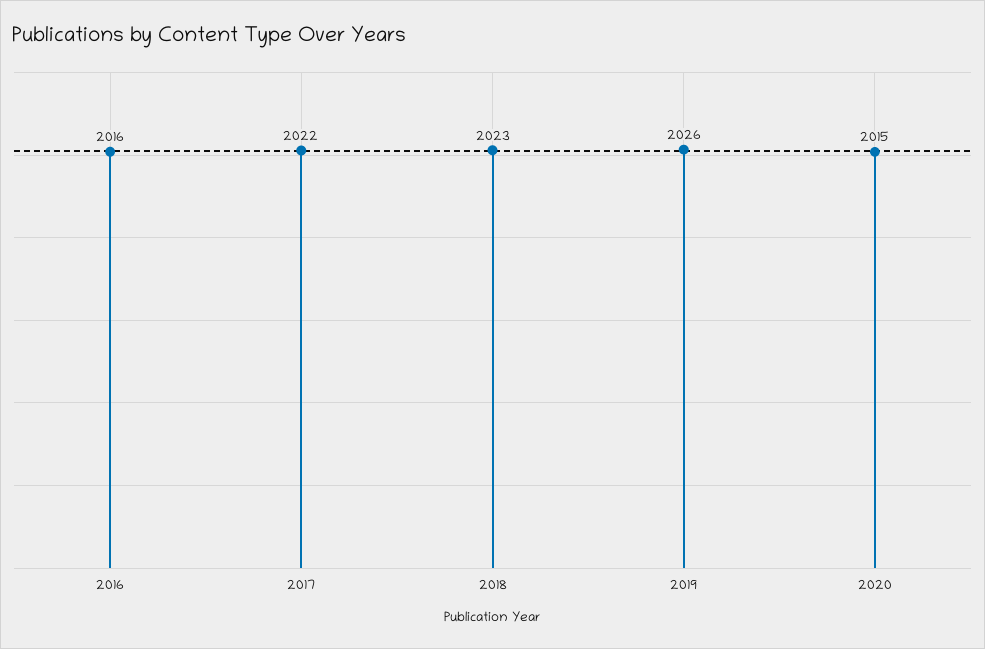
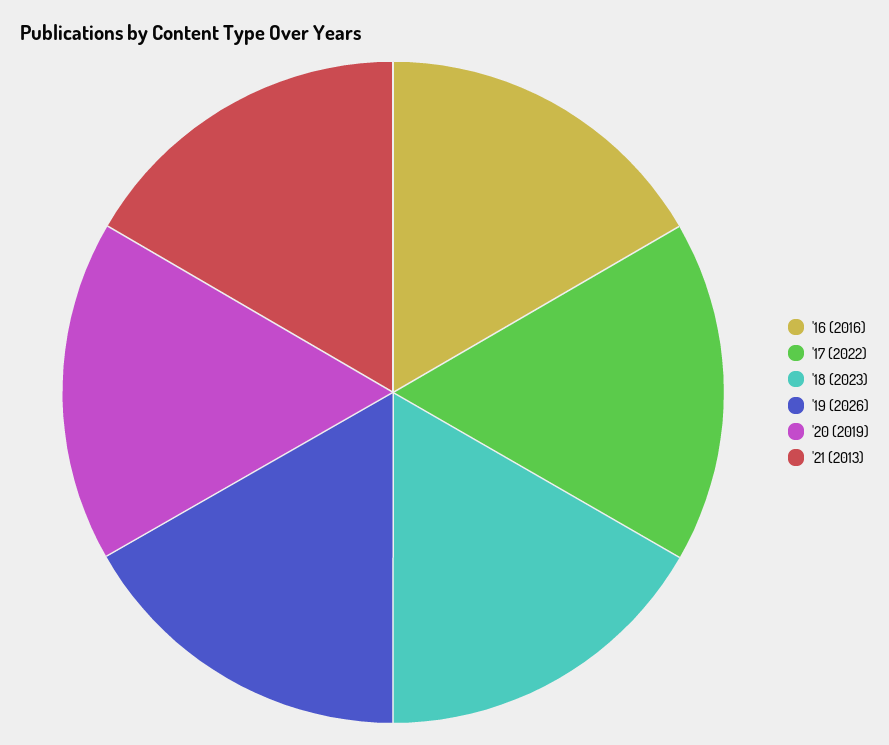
2020: 2015 -> 2019
'21: none -> 2013

